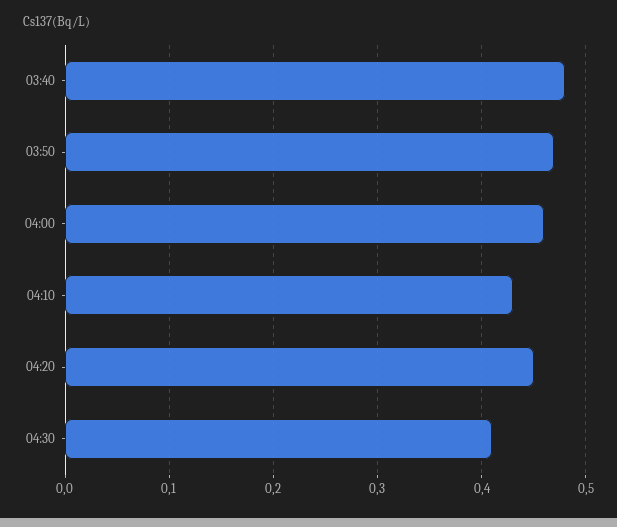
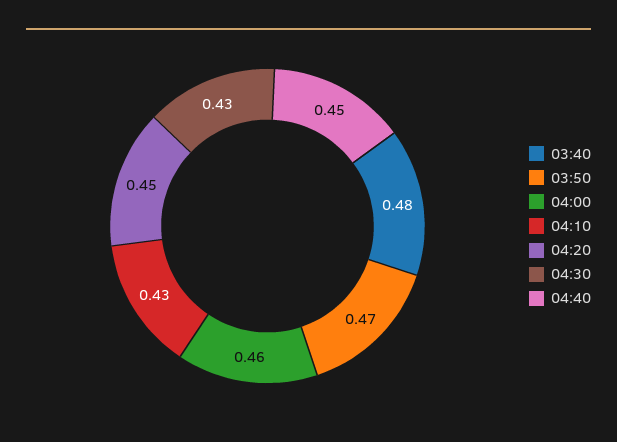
04:30: 0.41 -> 0.43
04:40: none -> 0.45

